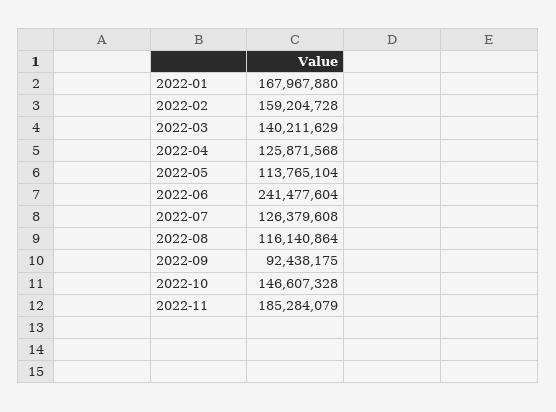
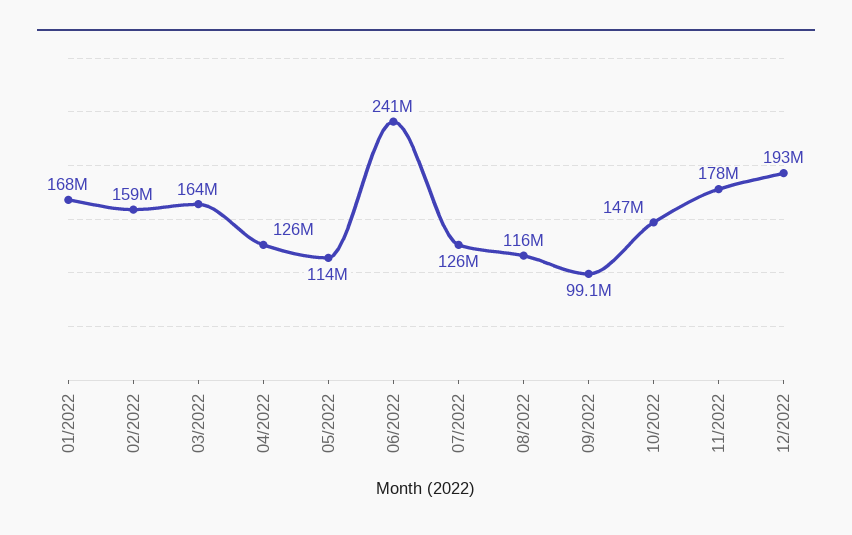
2022-03: 140211629 -> 164000000
2022-09: 92438175 -> 99100000
2022-11: 185284079 -> 178000000
12/2022: none -> 193000000

